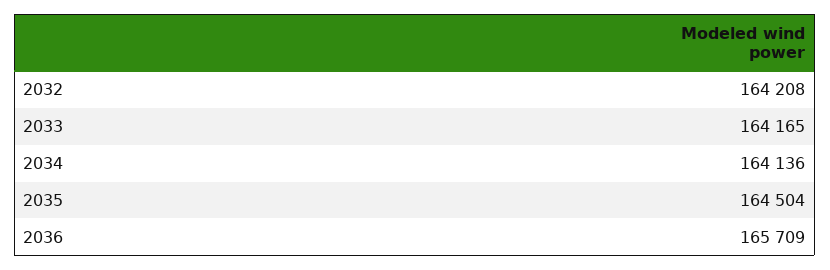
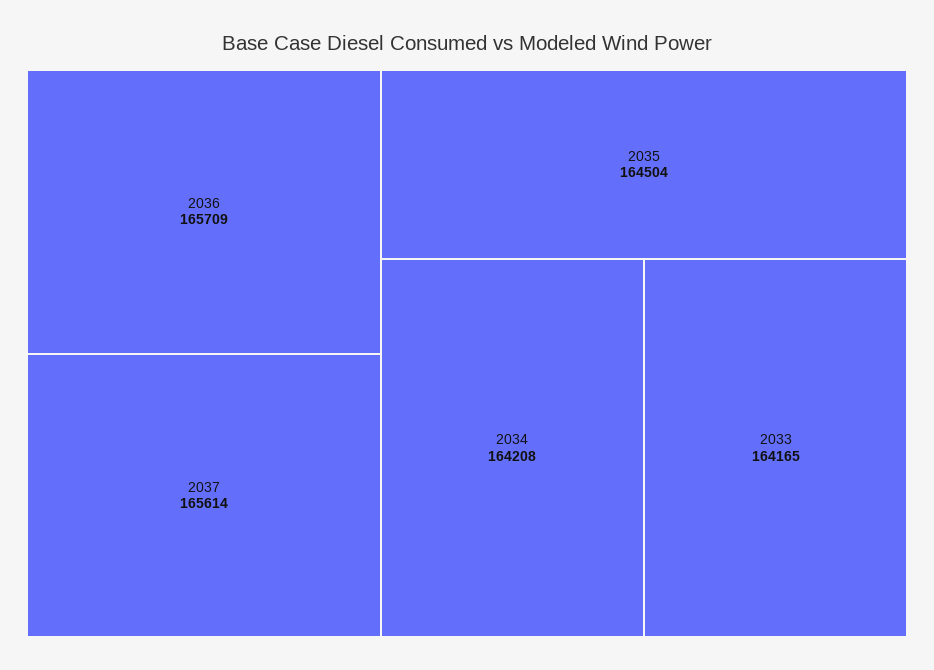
2032: 164208 -> none
2034: 164136 -> 164208
2037: none -> 165614

